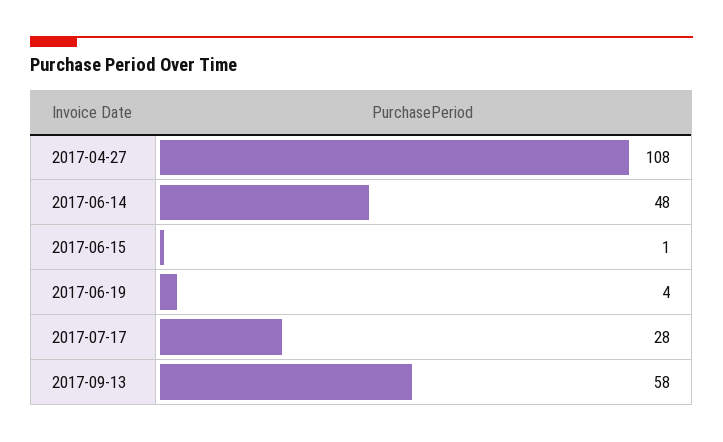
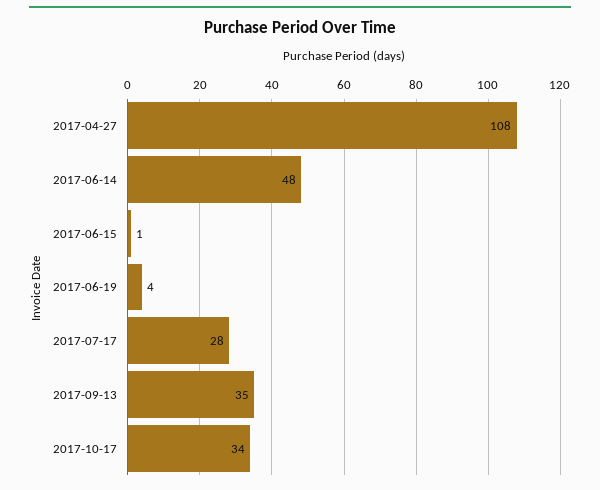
2017-09-13: 58 -> 35
2017-10-17: none -> 34

